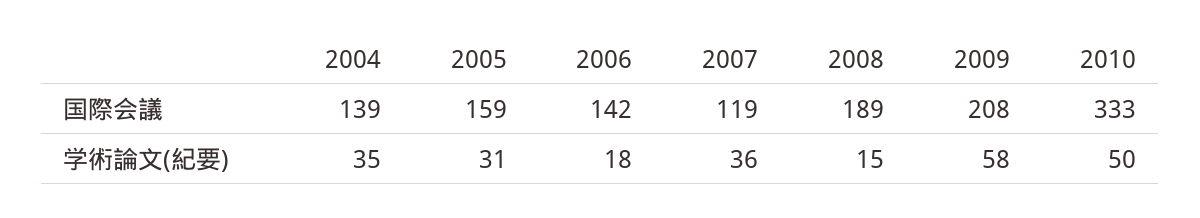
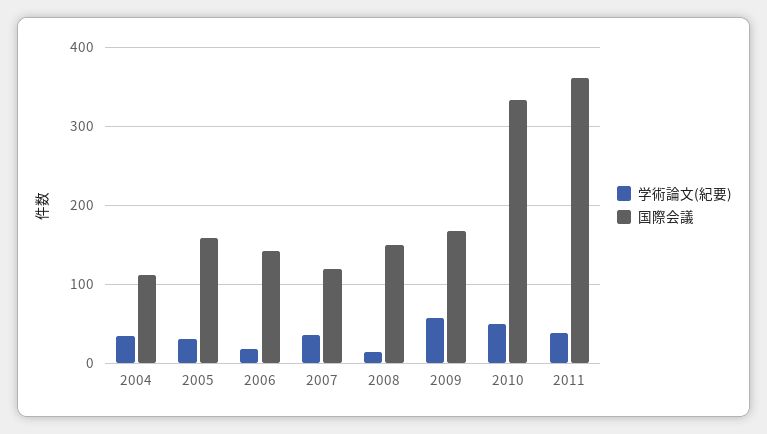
国際会議, 2004: 139 -> 110
国際会議, 2008: 189 -> 150
国際会議, 2009: 208 -> 170
学術論文(紀要), 2011: none -> 40
国際会議, 2011: none -> 360

